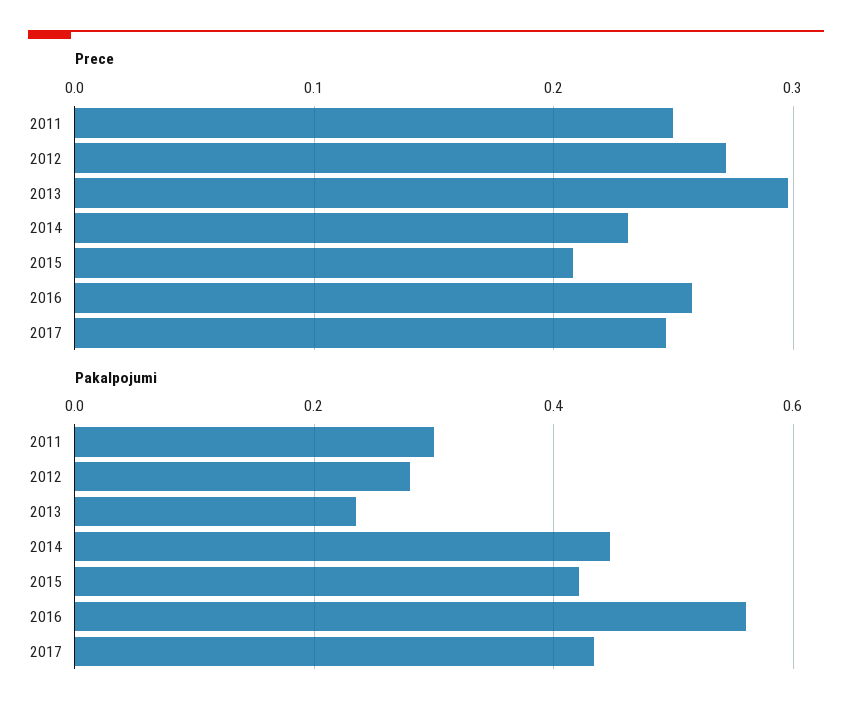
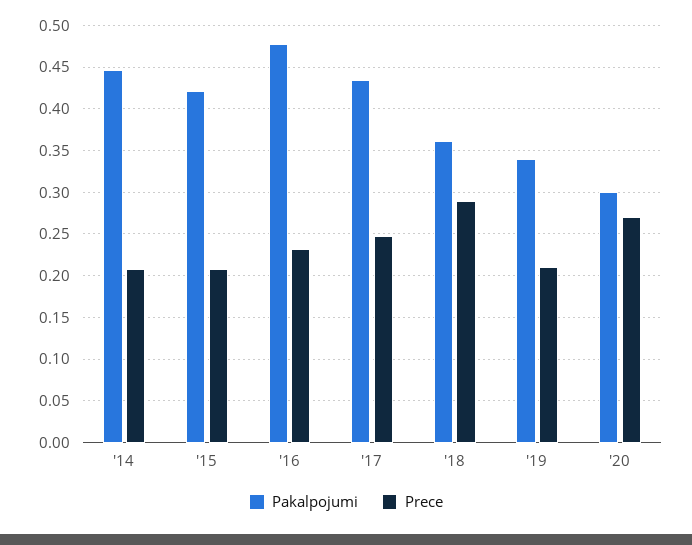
Prece, 2011: 0.25 -> none
Prece, 2012: 0.27 -> none
Prece, 2013: 0.3 -> none
Prece, 2014: 0.23 -> 0.21
Prece, 2016: 0.26 -> 0.23
Pakalpojumi, 2011: 0.3 -> none
Pakalpojumi, 2012: 0.28 -> none
Pakalpojumi, 2013: 0.24 -> none
Pakalpojumi, 2016: 0.56 -> 0.48
Pakalpojumi, '18: none -> 0.36
Prece, '18: none -> 0.29
Pakalpojumi, '19: none -> 0.34
Prece, '19: none -> 0.21
Pakalpojumi, '20: none -> 0.3
Prece, '20: none -> 0.27

